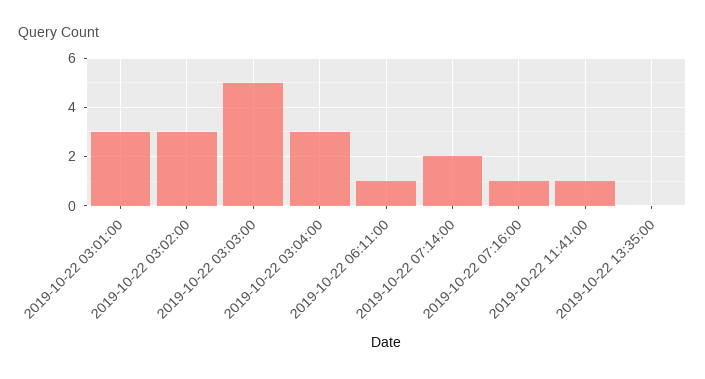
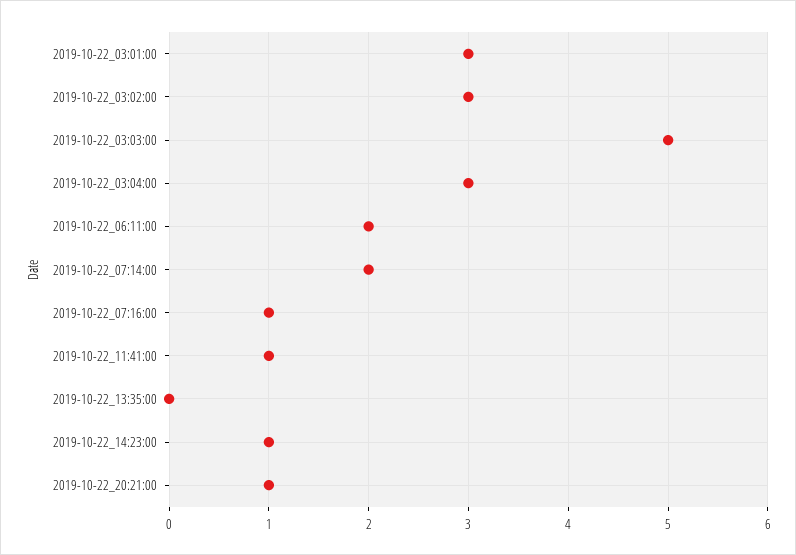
2019-10-22 06:11:00: 1 -> 2
2019-10-22_14:23:00: none -> 1
2019-10-22_20:21:00: none -> 1

